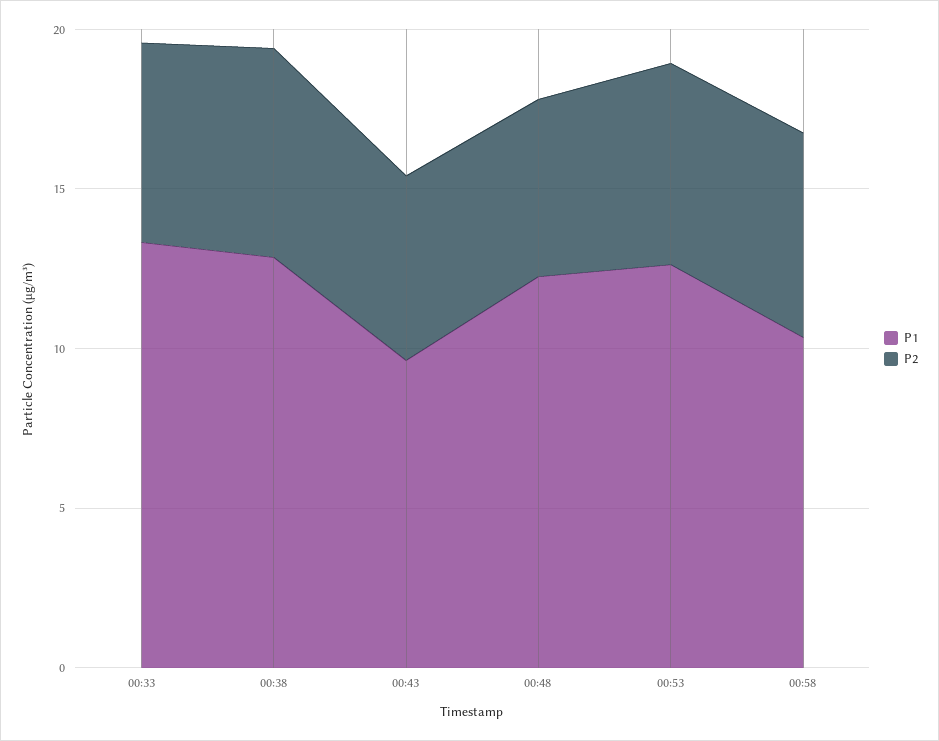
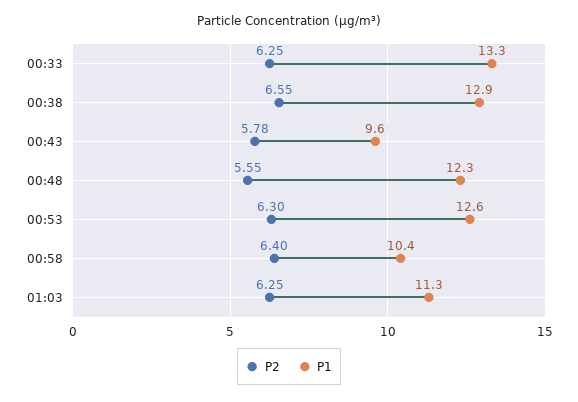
P2, 01:03: none -> 6.25
P1, 01:03: none -> 11.3

